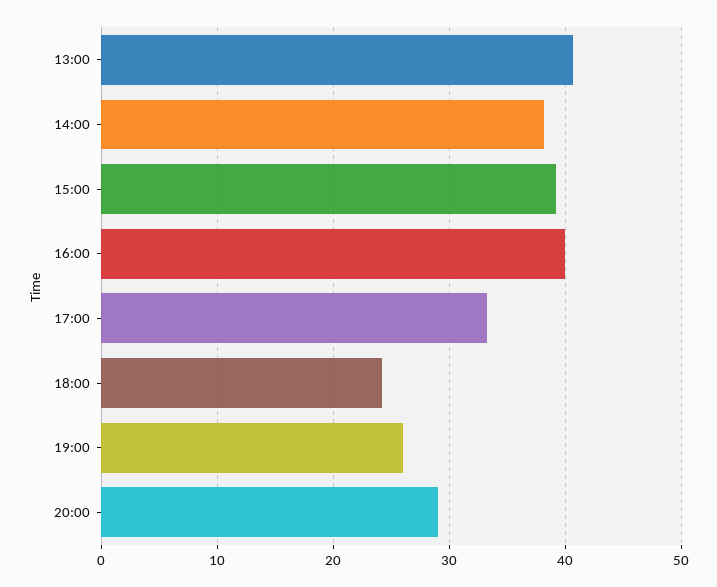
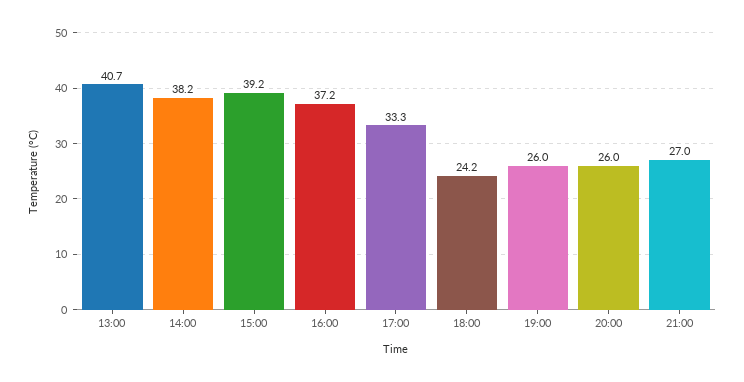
16:00: 40 -> 37.2
20:00: 29 -> 26
21:00: none -> 27

